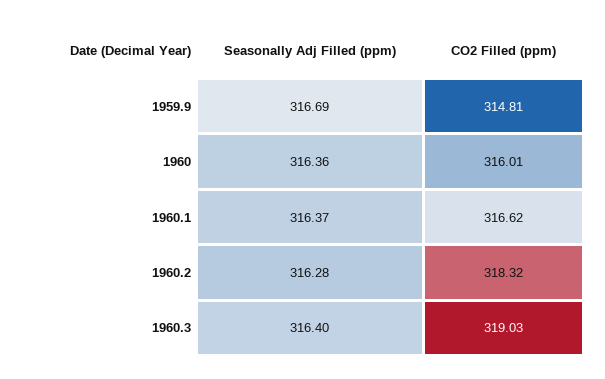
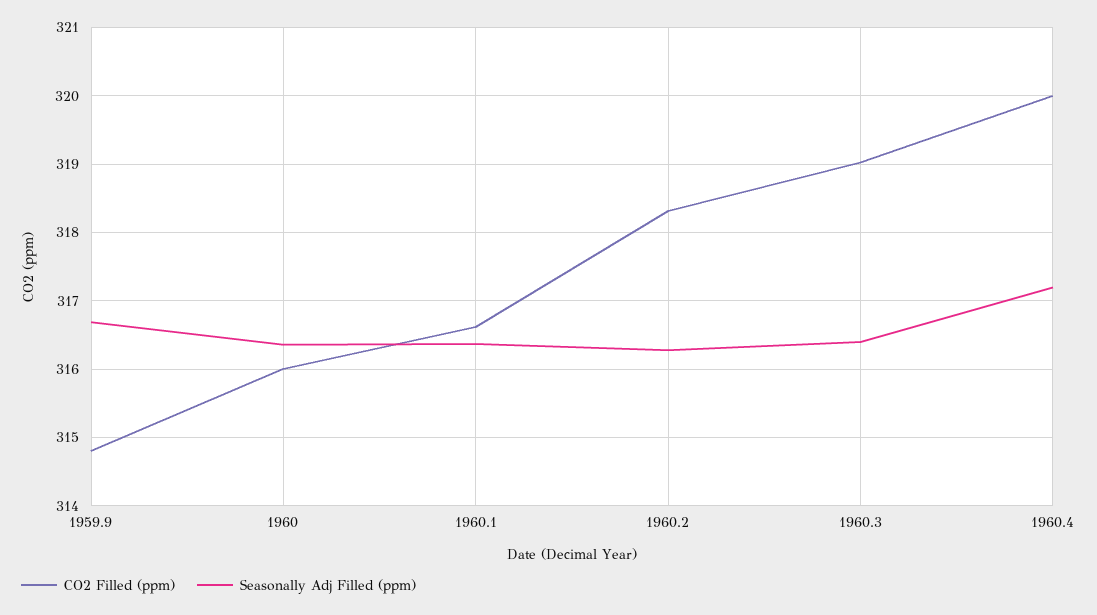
CO2 Filled (ppm), 1960.4: none -> 320
Seasonally Adj Filled (ppm), 1960.4: none -> 317.2

